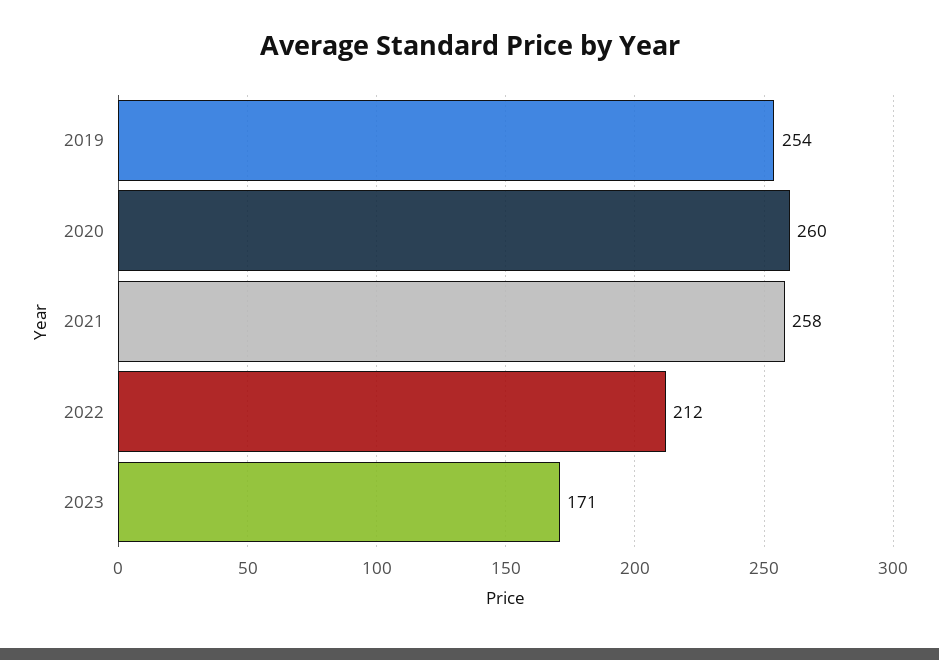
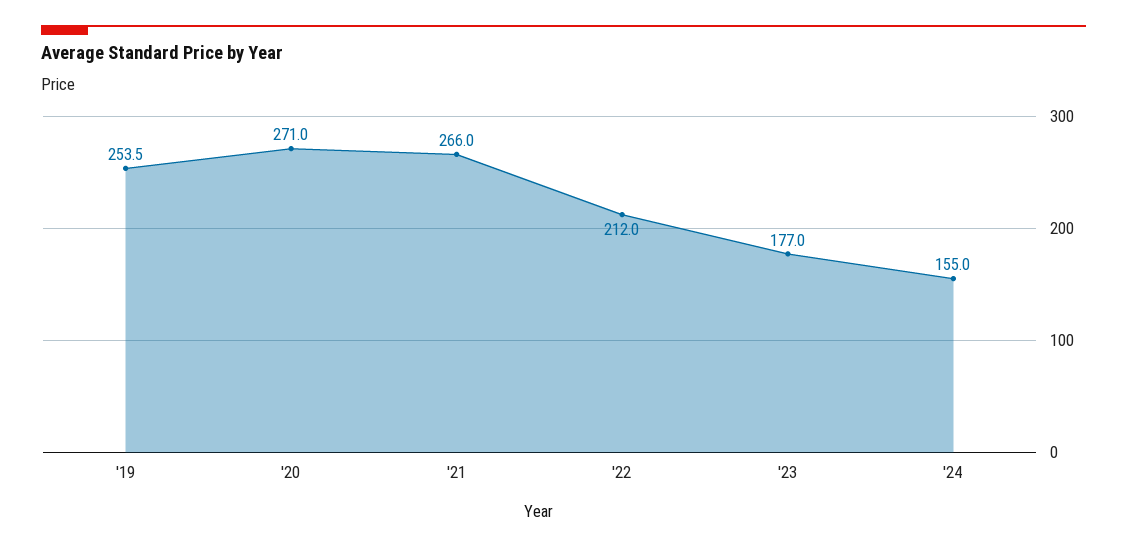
2020: 260 -> 271
2021: 258 -> 266
2023: 171 -> 177
'24: none -> 155

